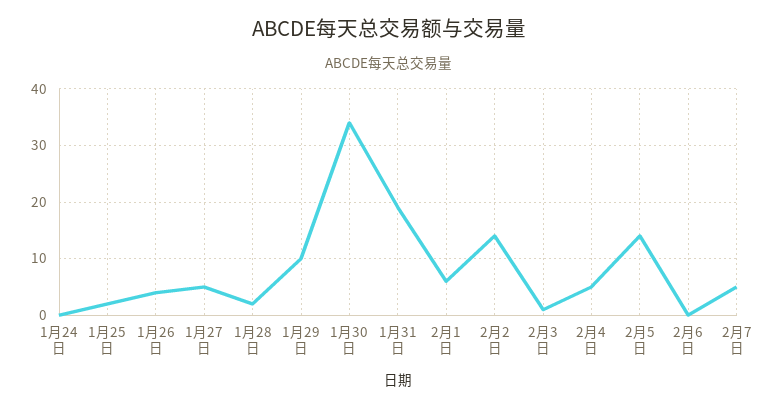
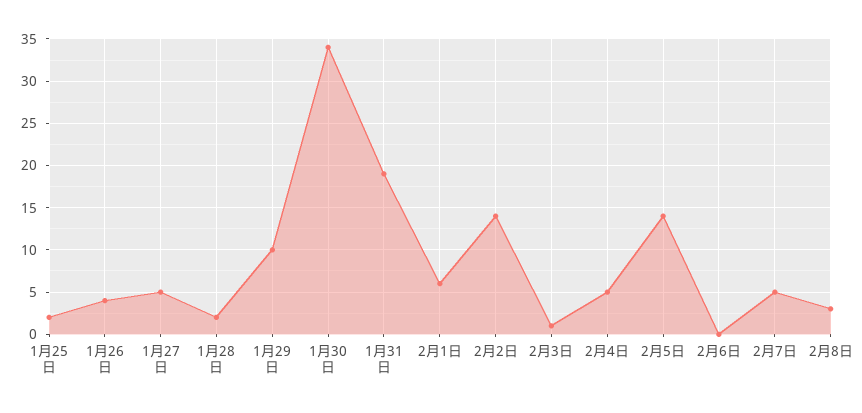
1月24日: 0 -> none
2月8日: none -> 3

